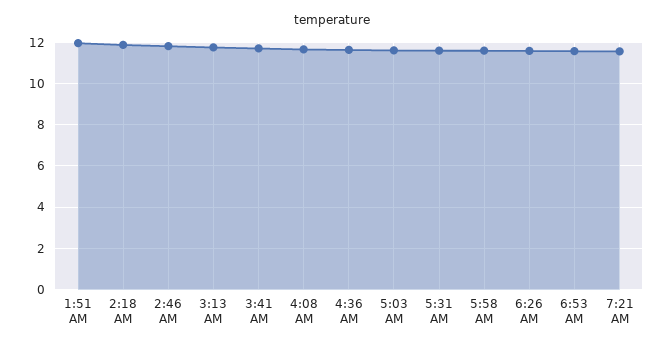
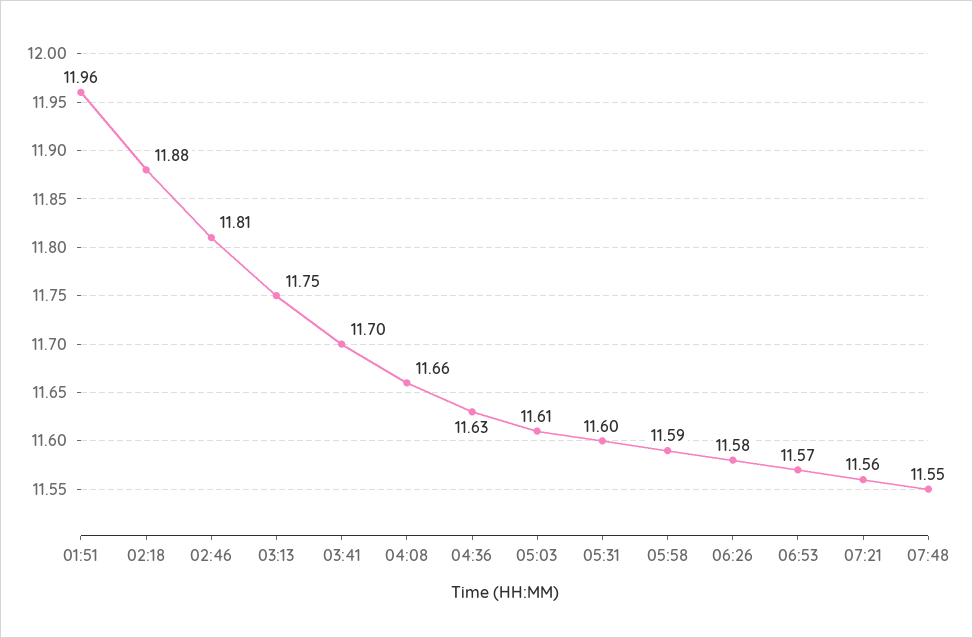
07:48: none -> 11.55

